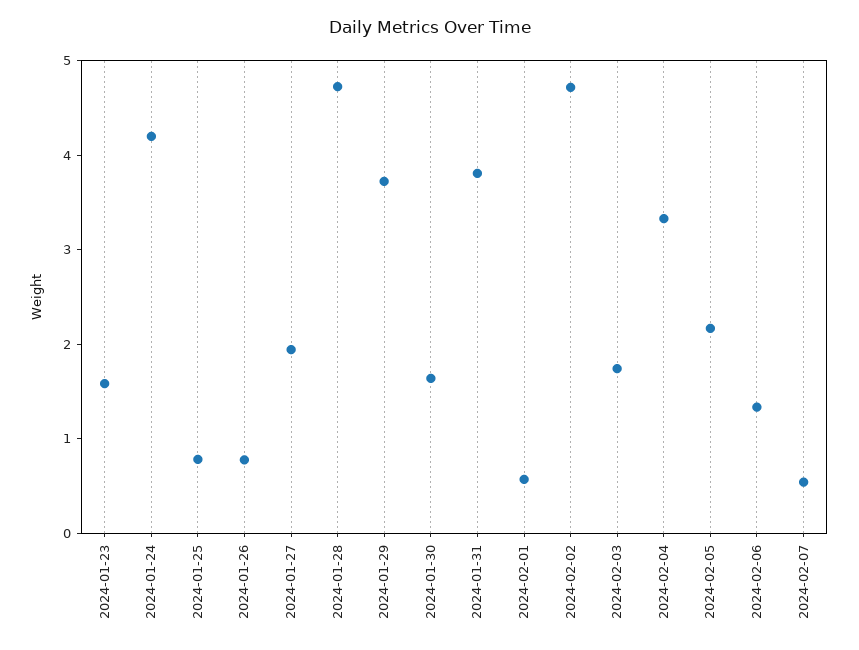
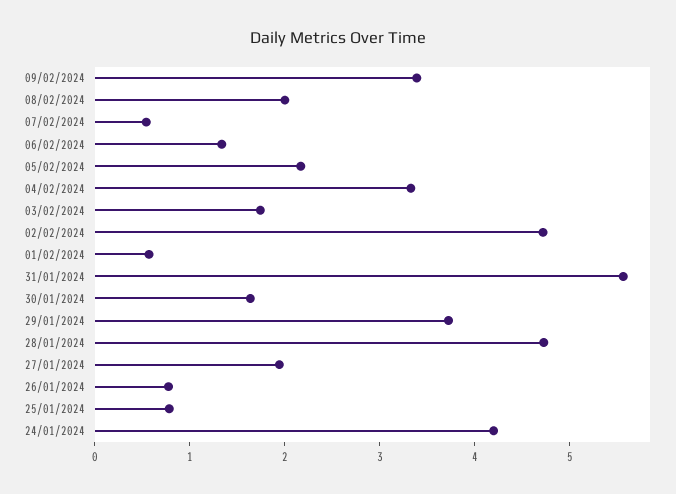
2024-01-23: 1.6 -> none
2024-01-31: 3.8 -> 5.6
09/02/2024: none -> 3.4
08/02/2024: none -> 2

